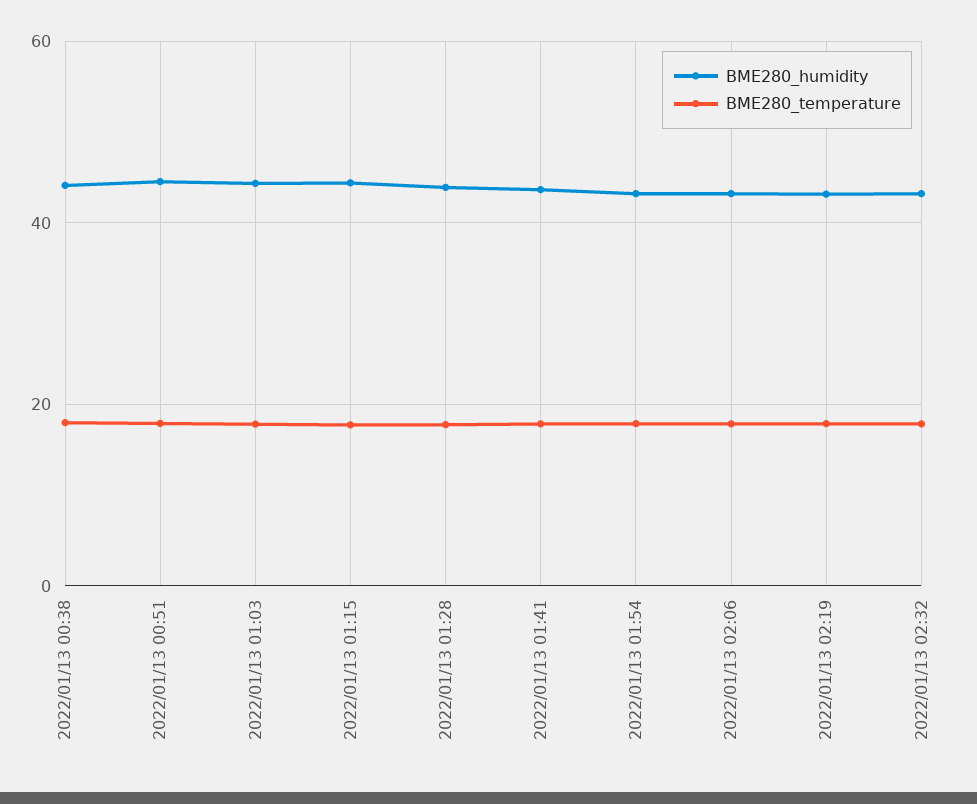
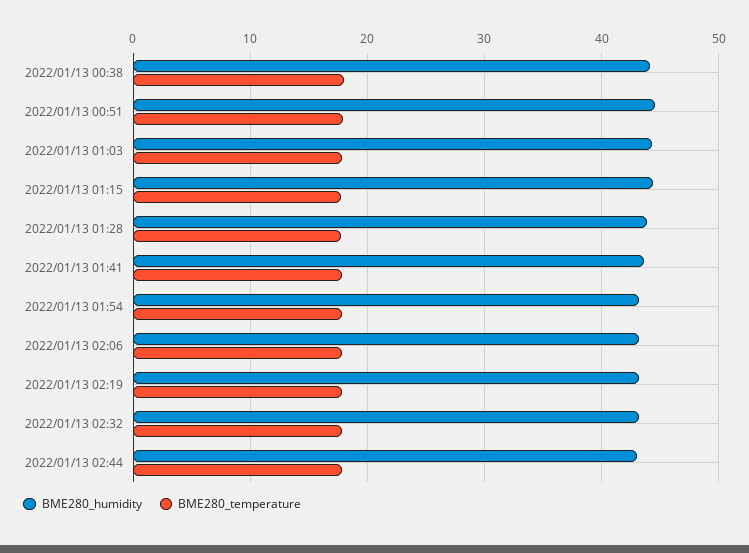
BME280_humidity, 2022/01/13 02:44: none -> 43
BME280_temperature, 2022/01/13 02:44: none -> 18

